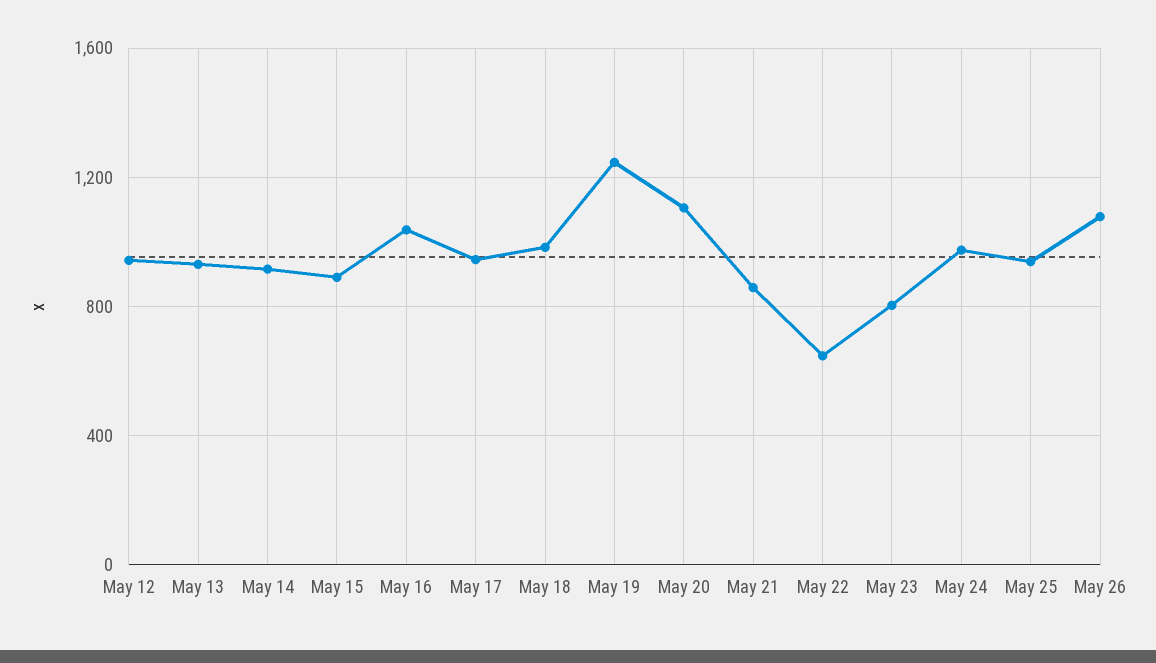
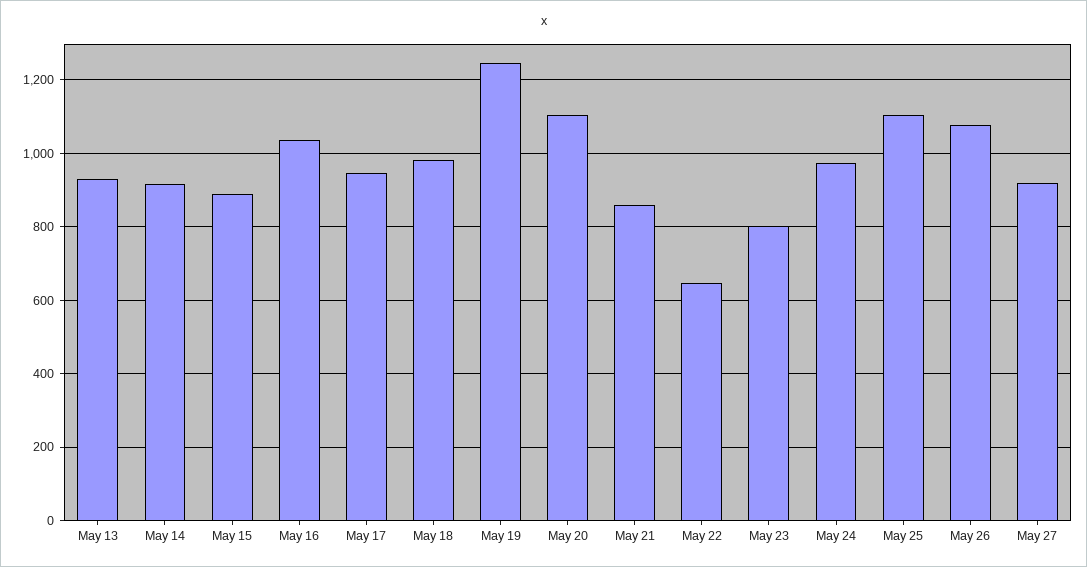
May 12: 950 -> none
May 25: 950 -> 1100
May 27: none -> 920

